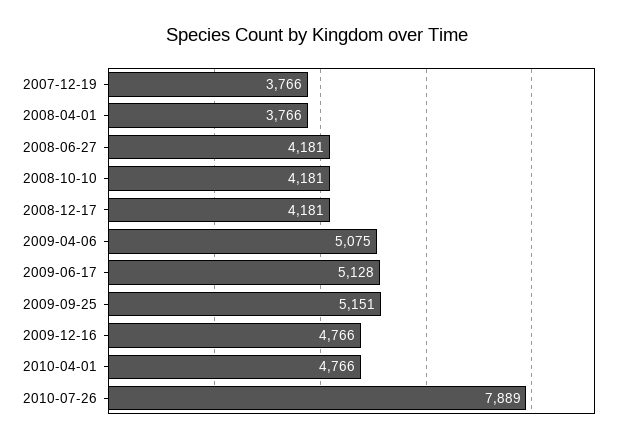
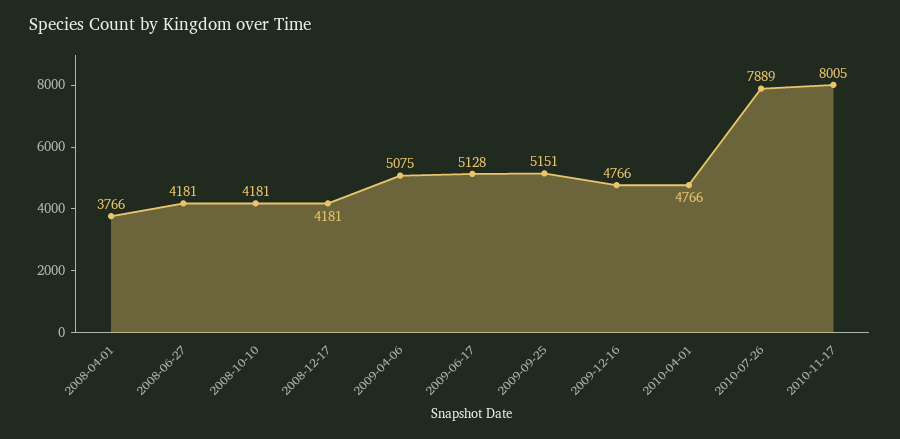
2007-12-19: 3766 -> none
2010-11-17: none -> 8005

